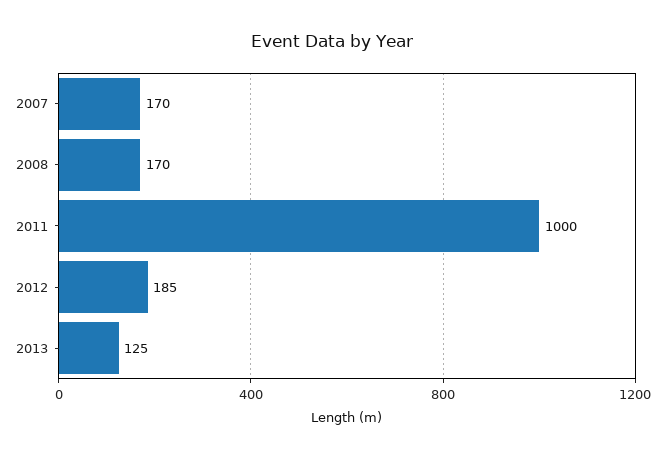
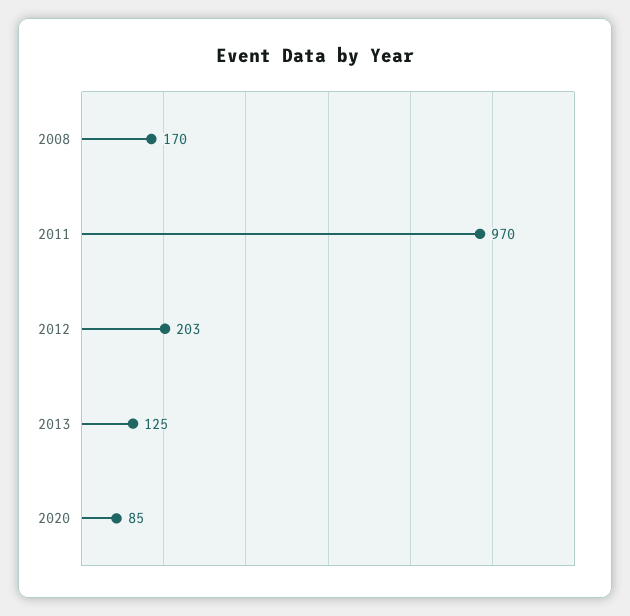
2007: 170 -> none
2011: 1000 -> 970
2012: 185 -> 203
2020: none -> 85

